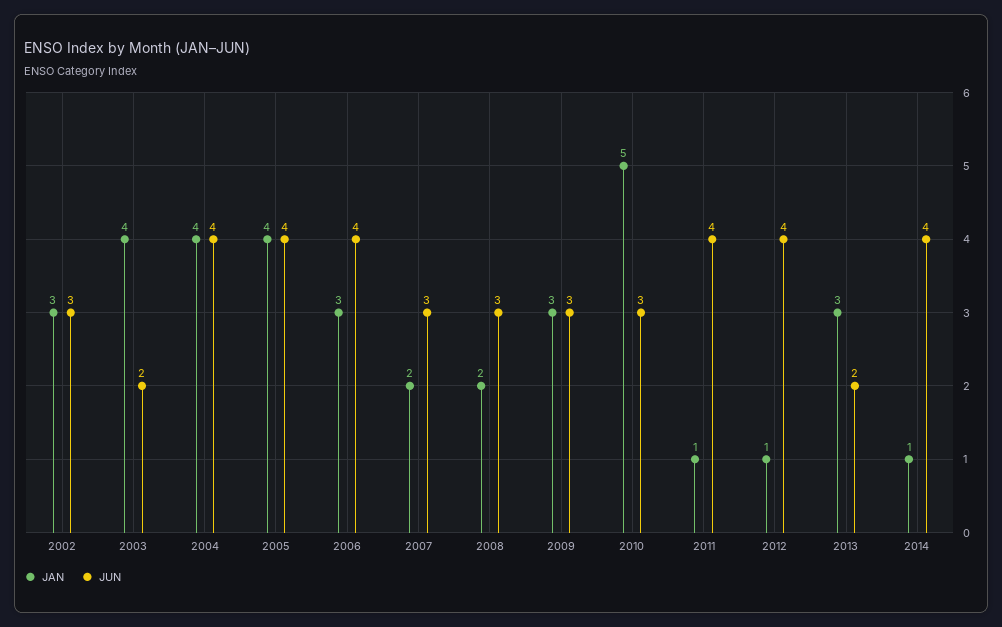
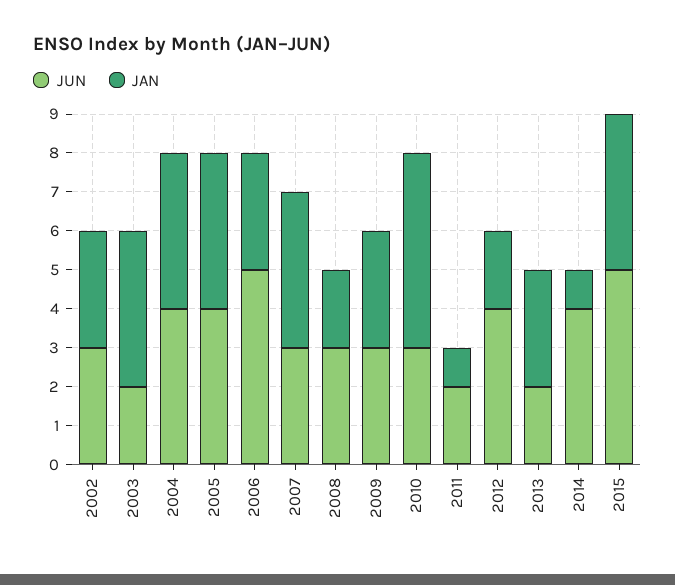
JUN, 2006: 4 -> 5
JAN, 2007: 2 -> 4
JUN, 2011: 4 -> 2
JAN, 2012: 1 -> 2
JUN, 2015: none -> 5
JAN, 2015: none -> 4

